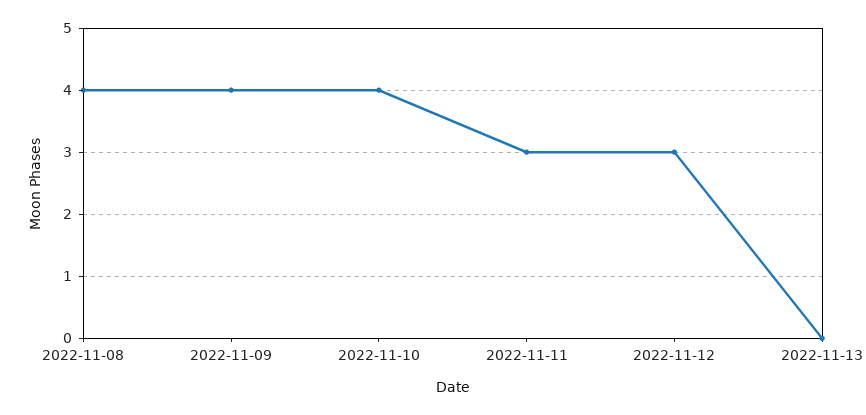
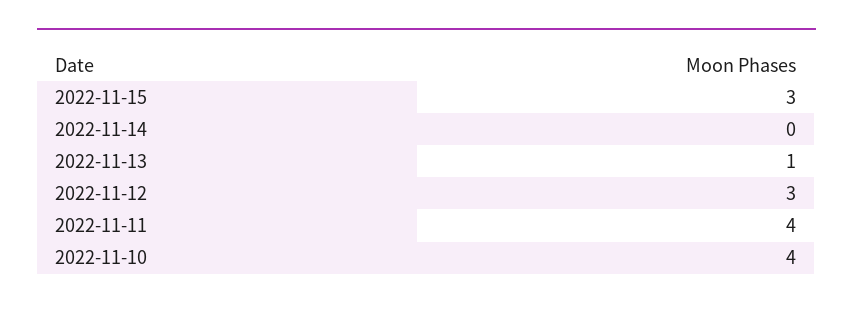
2022-11-08: 4 -> none
2022-11-09: 4 -> none
2022-11-11: 3 -> 4
2022-11-13: 0 -> 1
2022-11-15: none -> 3
2022-11-14: none -> 0

